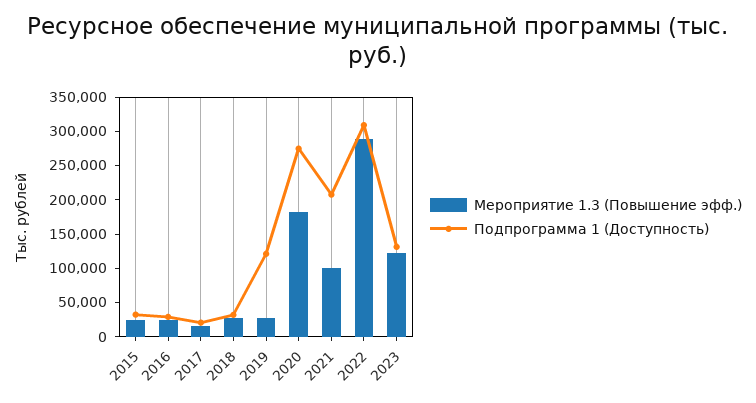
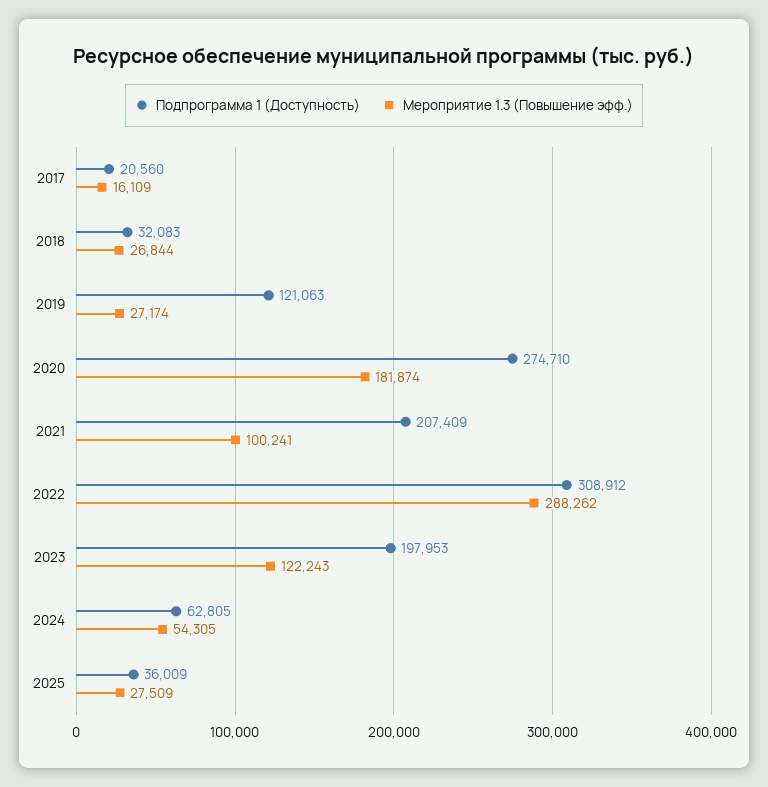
Мероприятие 1.3 (Повышение эфф.), 2015: 25000 -> none
Подпрограмма 1 (Доступность), 2015: 25000 -> none
Мероприятие 1.3 (Повышение эфф.), 2016: 25000 -> none
Подпрограмма 1 (Доступность), 2016: 25000 -> none
Подпрограмма 1 (Доступность), 2023: 125000 -> 197953
Подпрограмма 1 (Доступность), 2024: none -> 62805
Мероприятие 1.3 (Повышение эфф.), 2024: none -> 54305
Подпрограмма 1 (Доступность), 2025: none -> 36009
Мероприятие 1.3 (Повышение эфф.), 2025: none -> 27509

